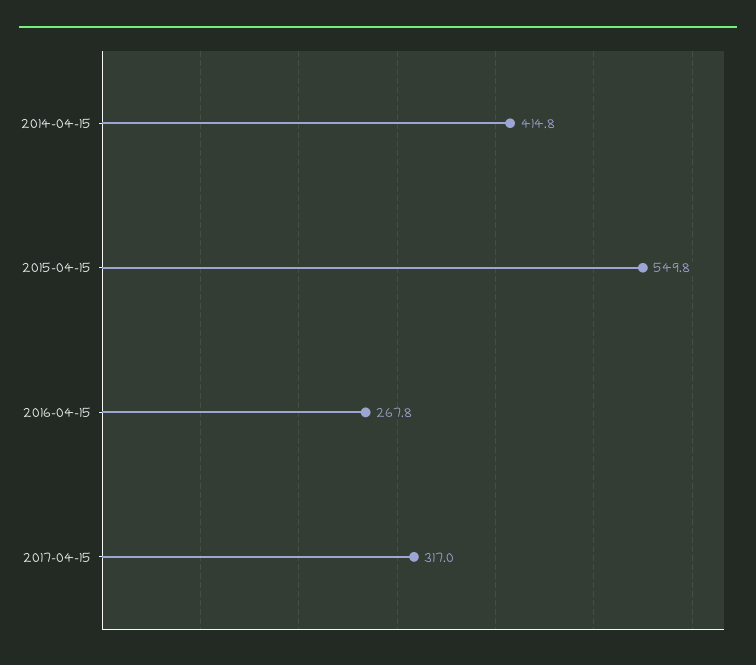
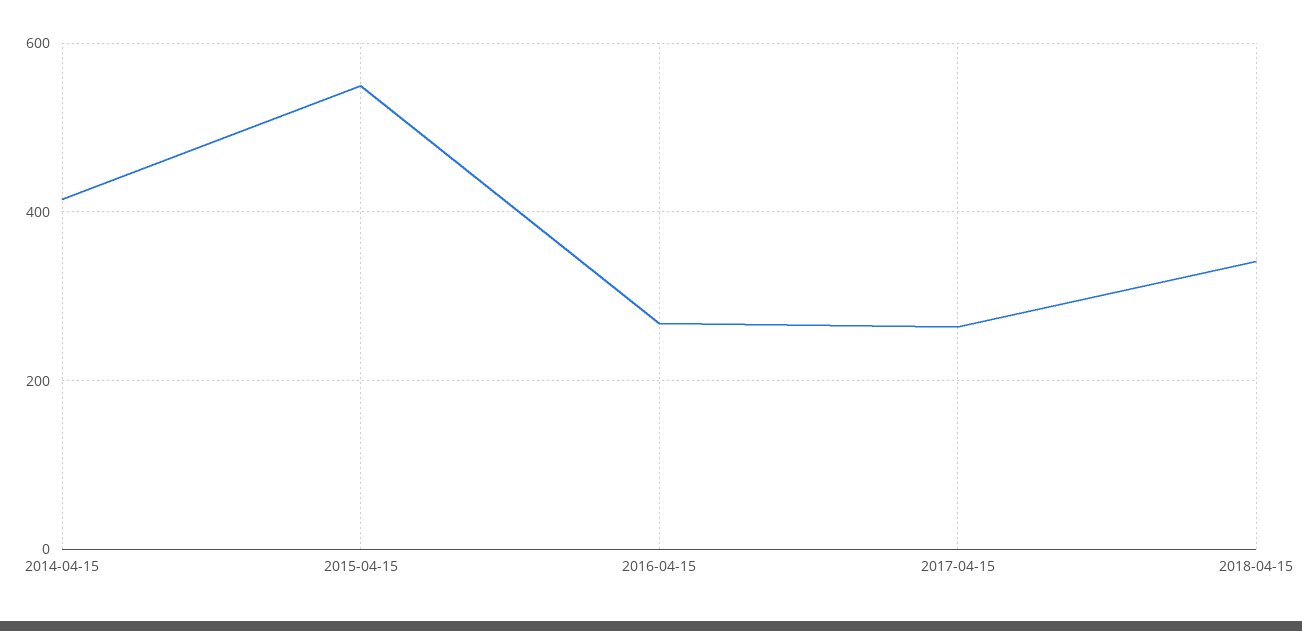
2017-04-15: 317 -> 260
2018-04-15: none -> 340

